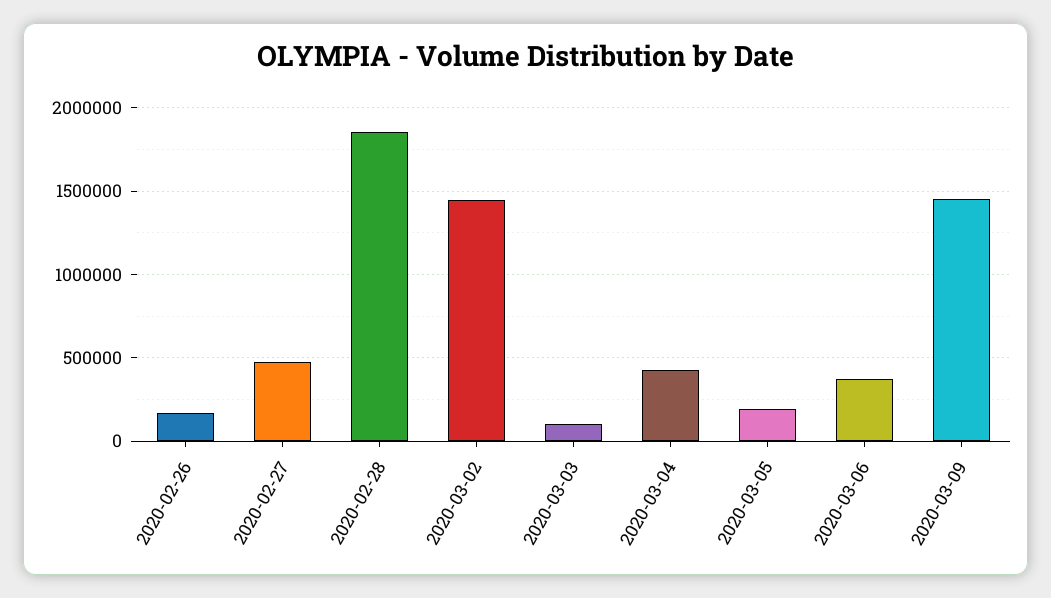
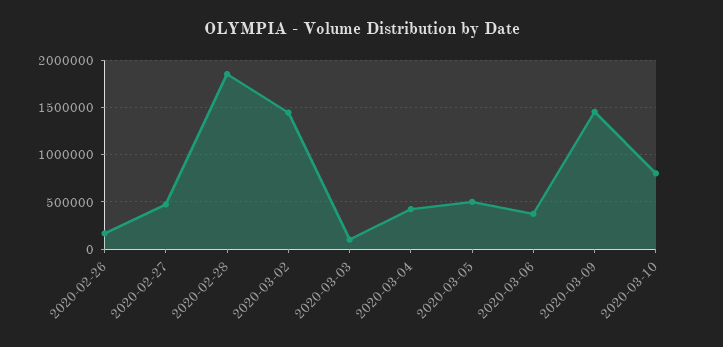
2020-03-05: 200000 -> 500000
2020-03-10: none -> 800000

